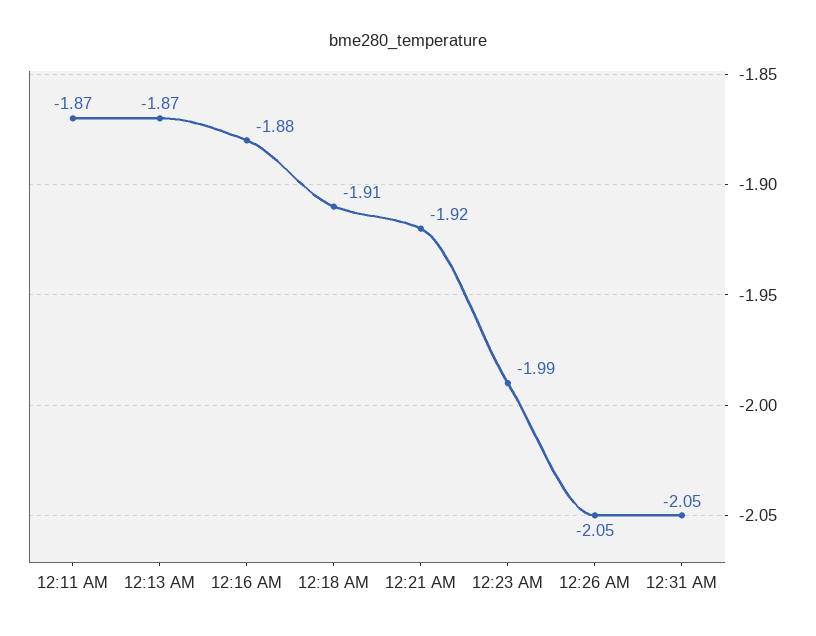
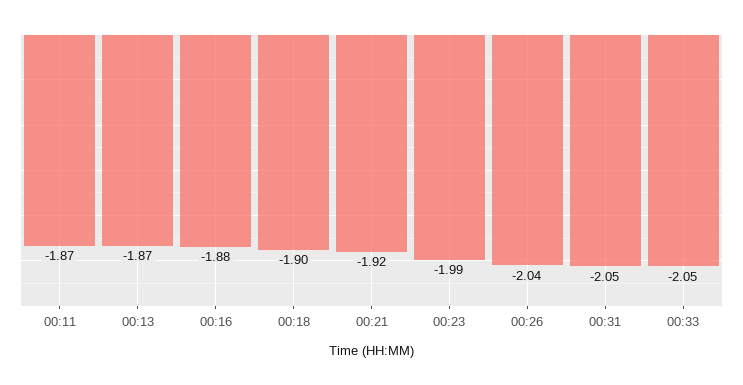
12:18 AM: -1.91 -> -1.9
12:26 AM: -2.05 -> -2.04
00:33: none -> -2.05

